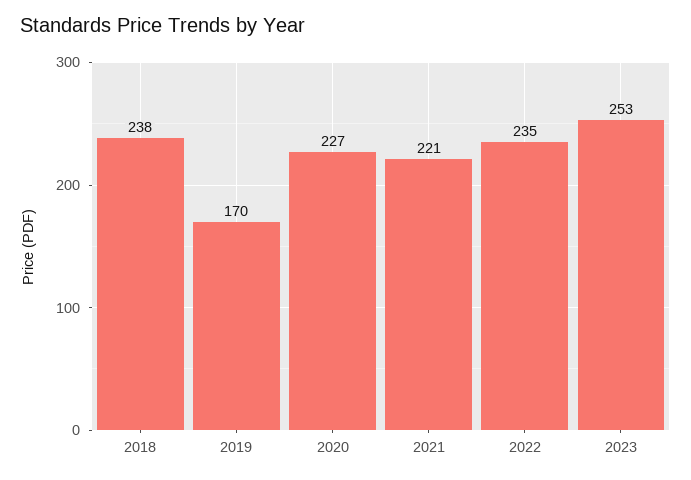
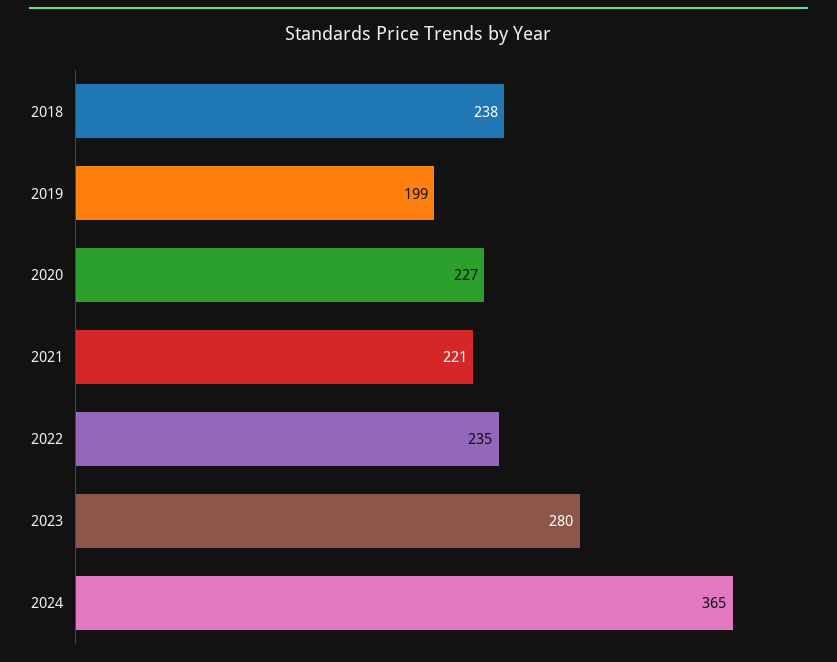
2019: 170 -> 199
2023: 253 -> 280
2024: none -> 365

